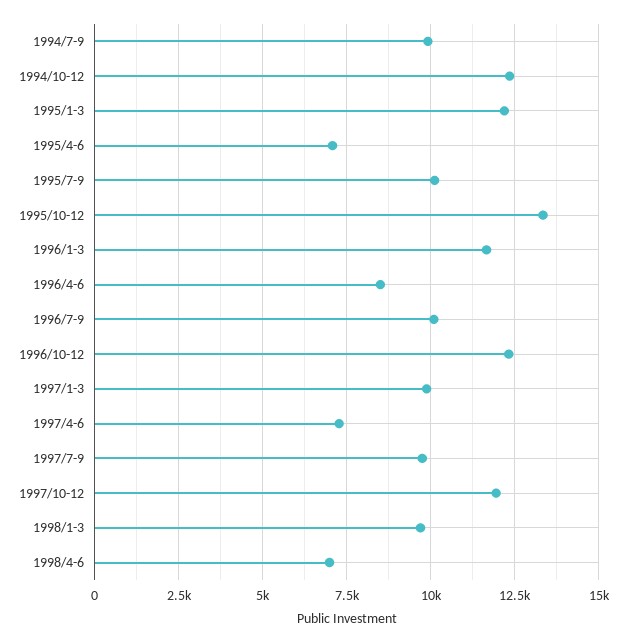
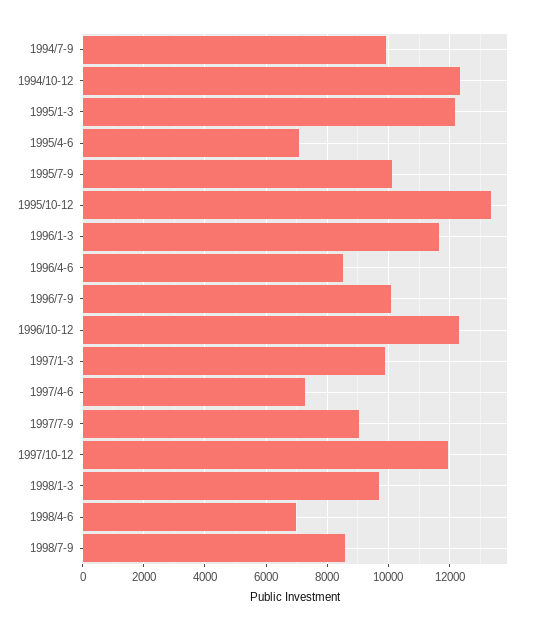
1997/7-9: 9750 -> 9000
1998/7-9: none -> 8600

